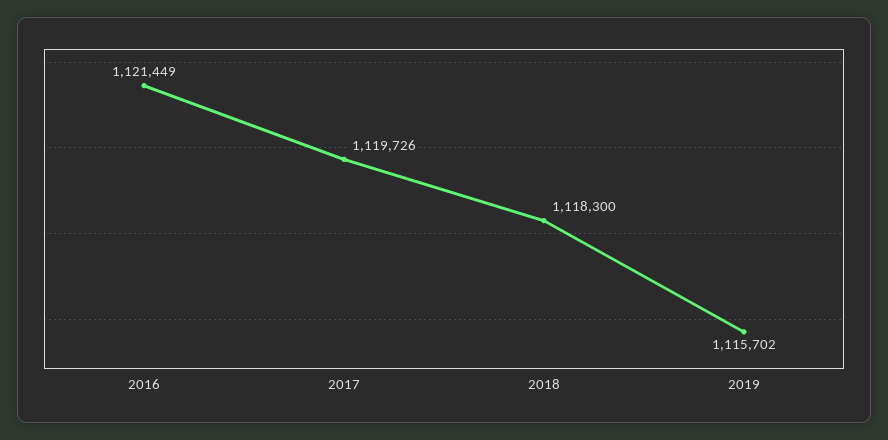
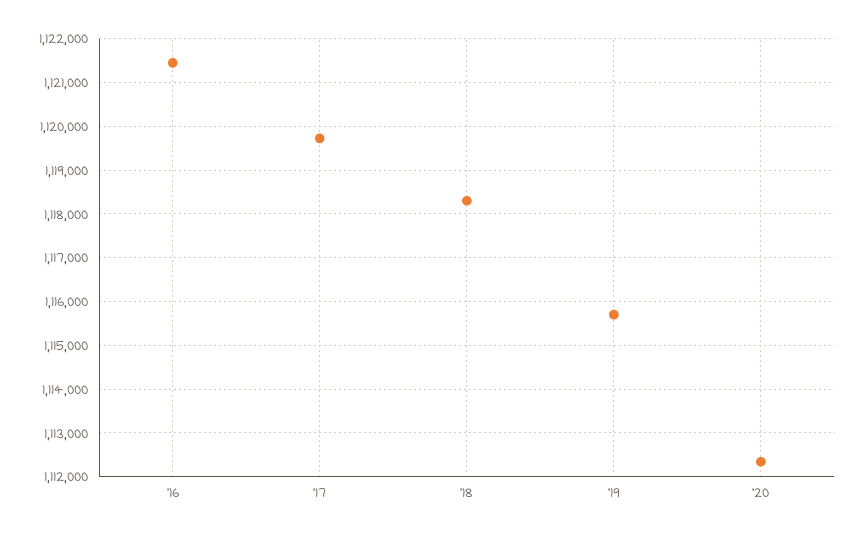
'20: none -> 1112400

